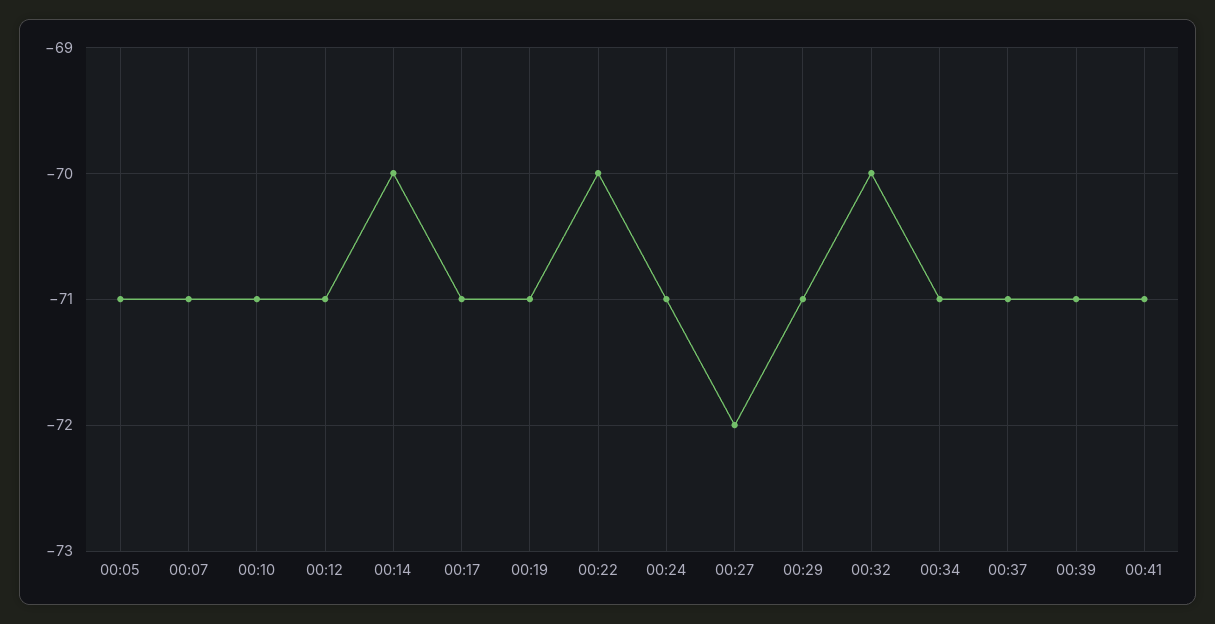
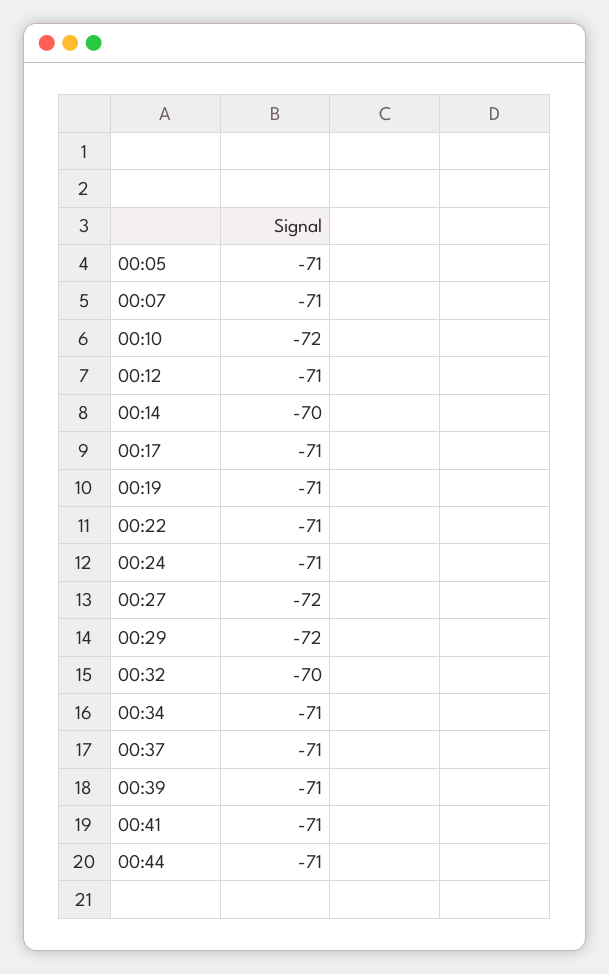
00:10: -71 -> -72
00:22: -70 -> -71
00:29: -71 -> -72
00:44: none -> -71

